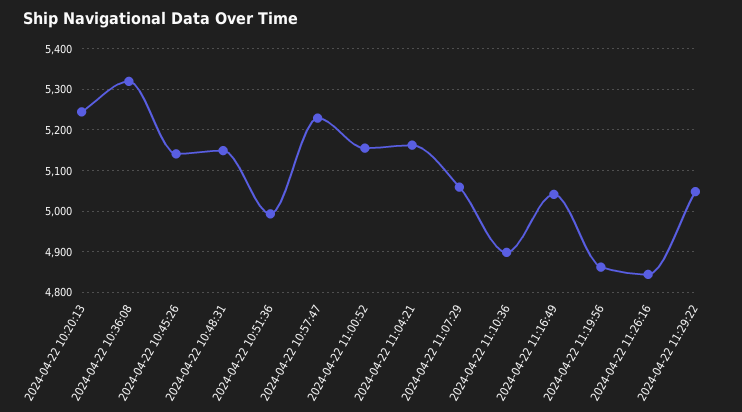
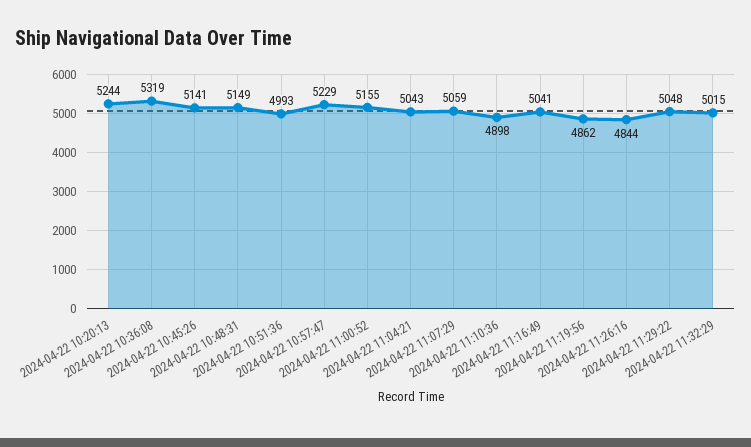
2024-04-22 11:04:21: 5160 -> 5043
2024-04-22 11:32:29: none -> 5015

